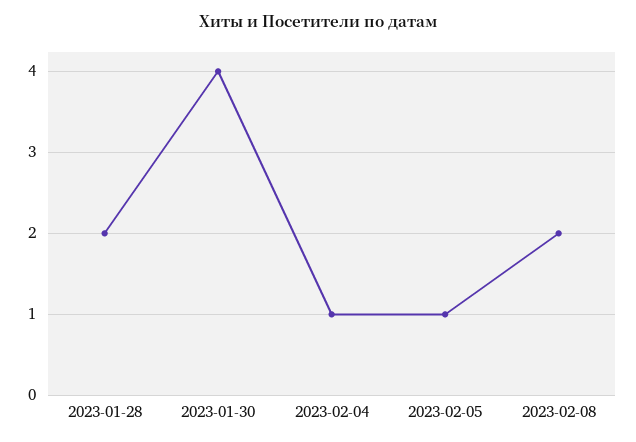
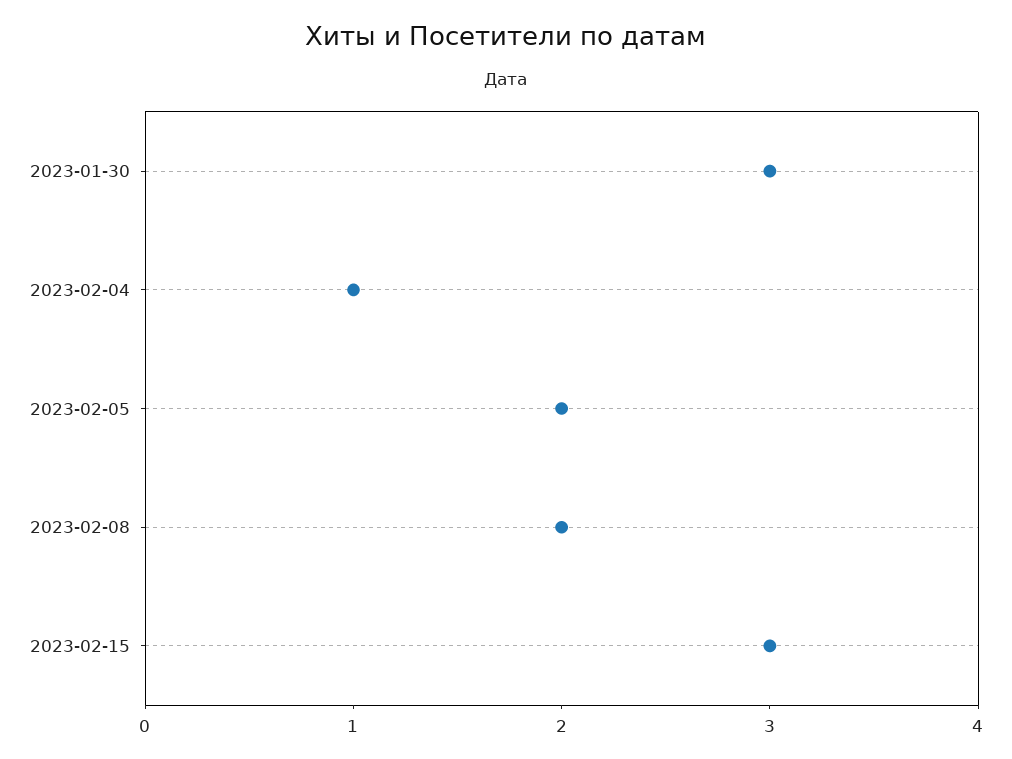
2023-01-28: 2 -> none
2023-01-30: 4 -> 3
2023-02-05: 1 -> 2
2023-02-15: none -> 3

